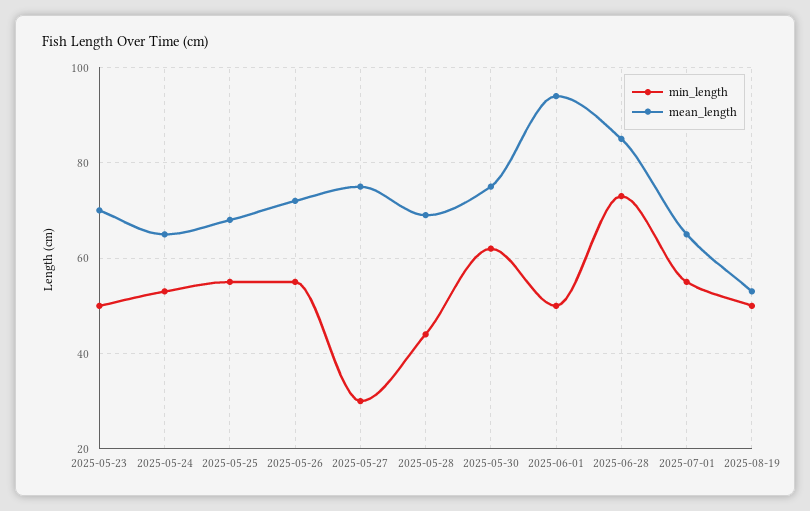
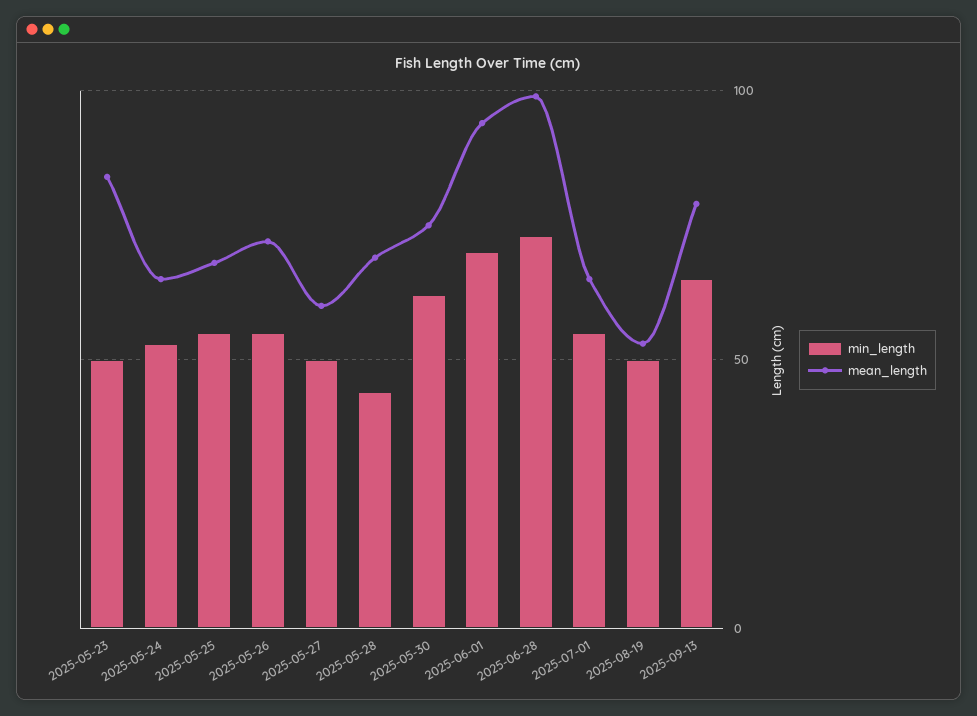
mean_length, 2025-05-23: 70 -> 85
min_length, 2025-05-27: 30 -> 50
mean_length, 2025-05-27: 75 -> 60
min_length, 2025-06-01: 50 -> 70
mean_length, 2025-06-28: 85 -> 100
min_length, 2025-09-13: none -> 65
mean_length, 2025-09-13: none -> 80

